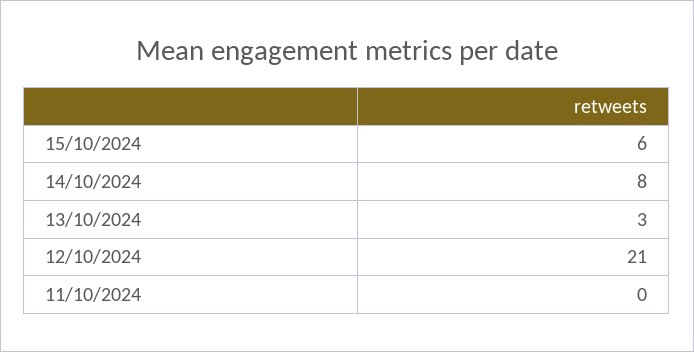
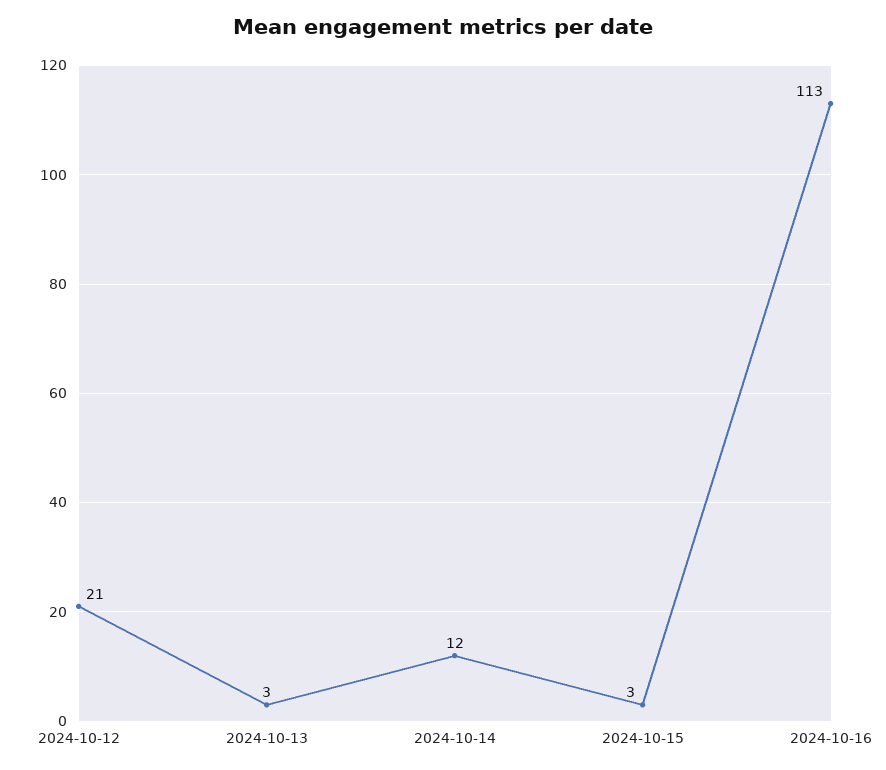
15/10/2024: 6 -> 3
14/10/2024: 8 -> 12
11/10/2024: 0 -> none
2024-10-16: none -> 113

